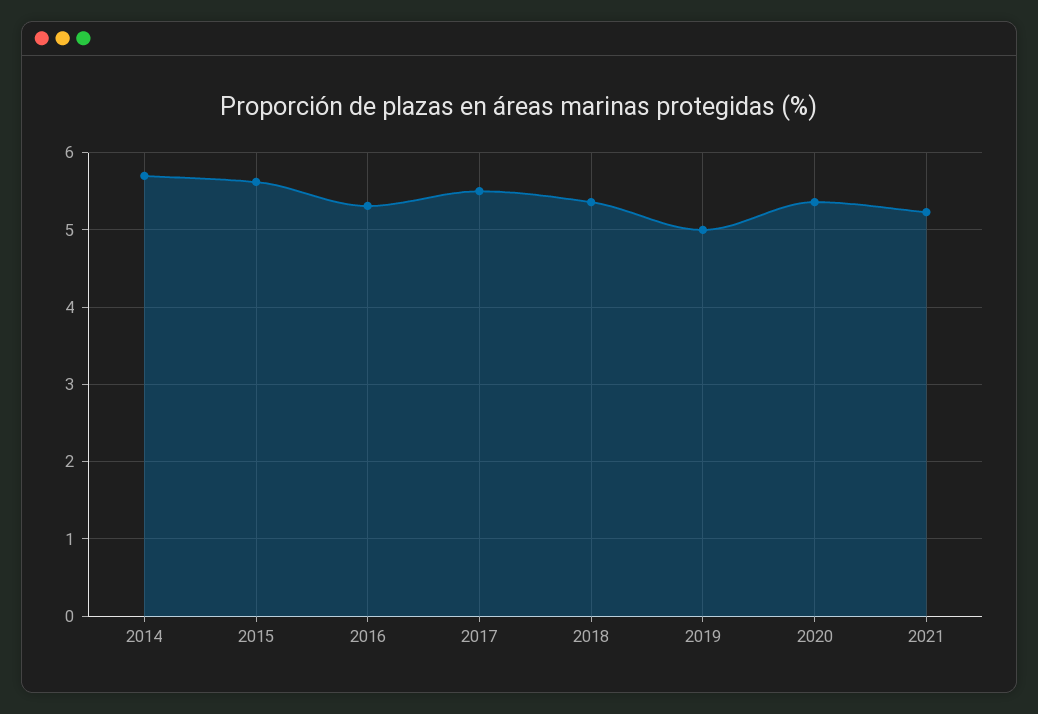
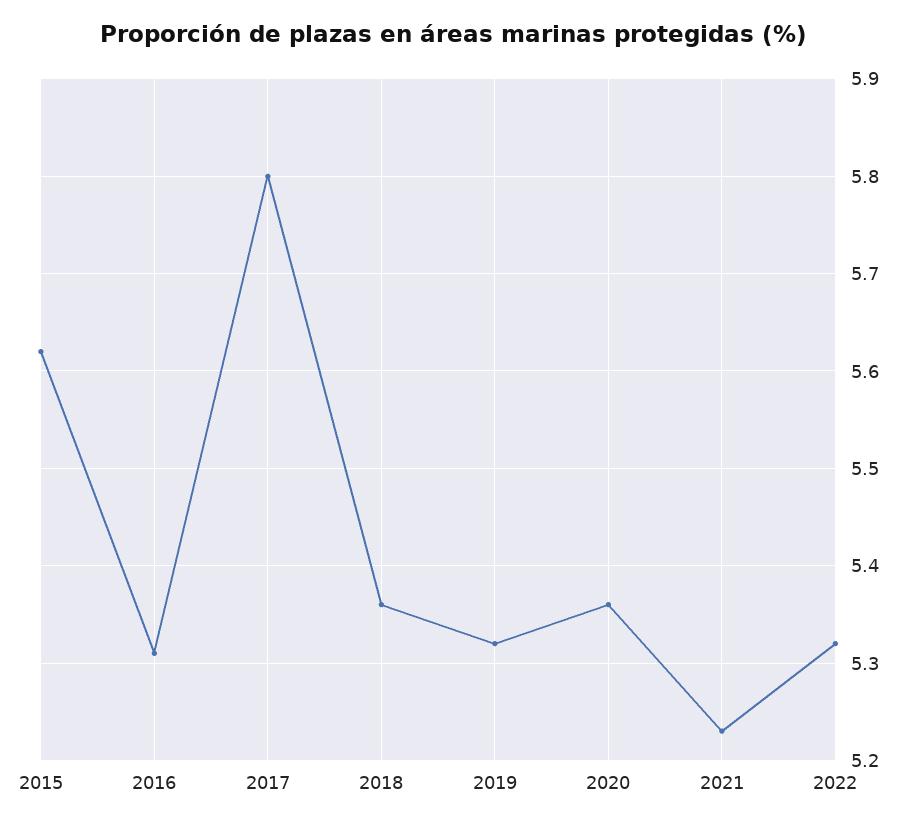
2014: 5.7 -> none
2017: 5.5 -> 5.8
2019: 5 -> 5.32
2022: none -> 5.32

